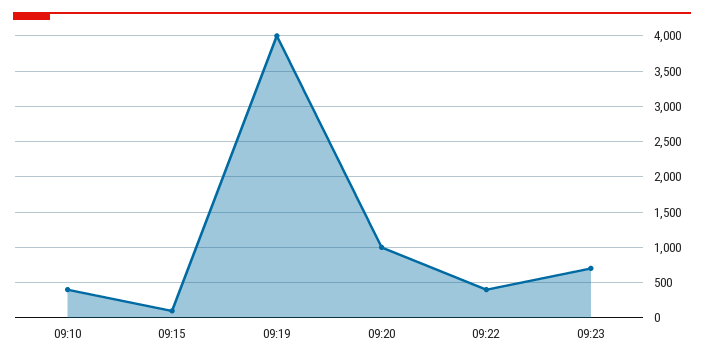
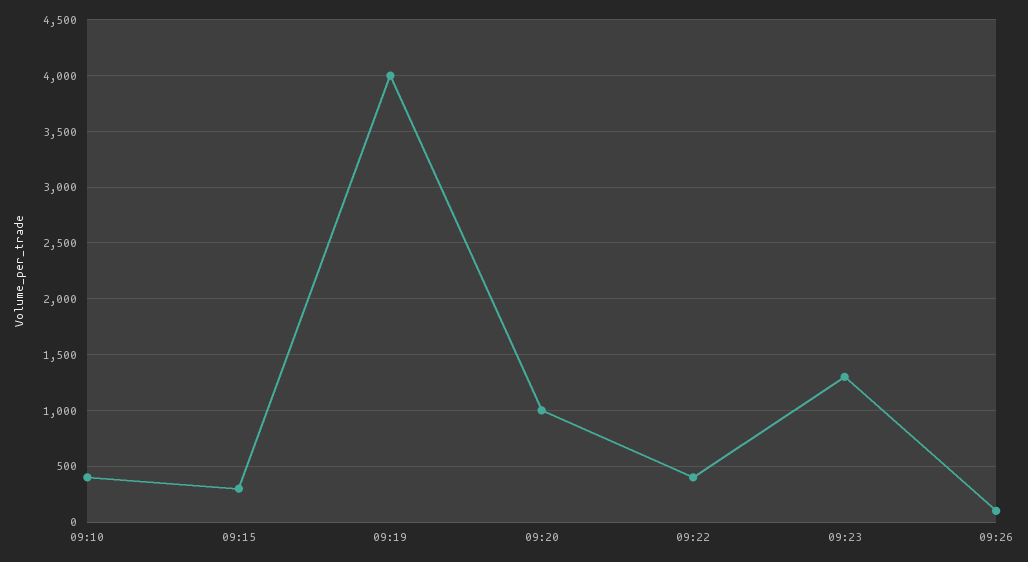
09:15: 100 -> 300
09:23: 700 -> 1300
09:26: none -> 100

